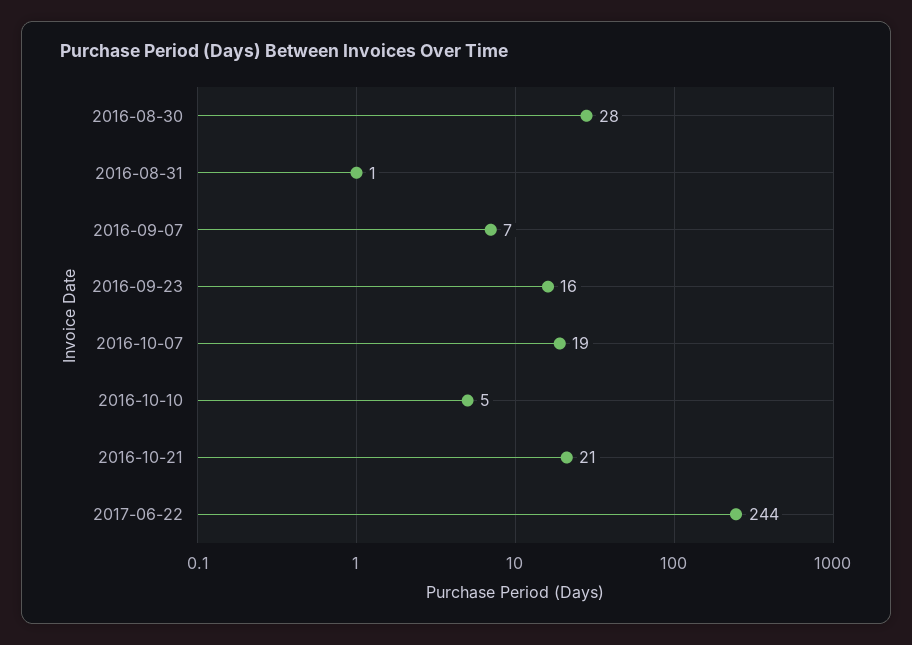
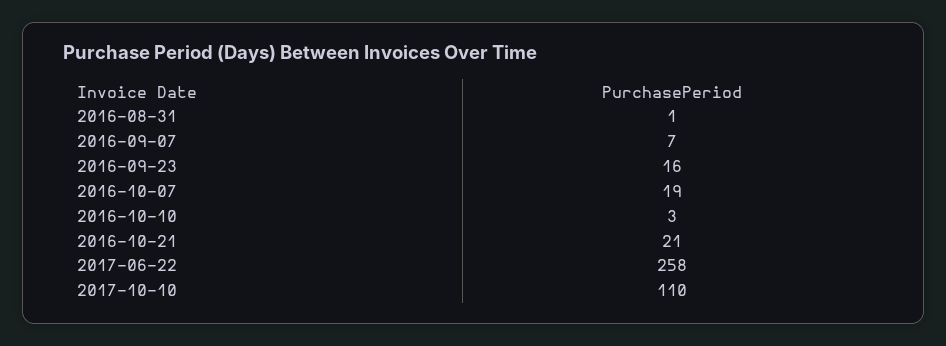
2016-08-30: 28 -> none
2016-10-10: 5 -> 3
2017-06-22: 244 -> 258
2017-10-10: none -> 110

